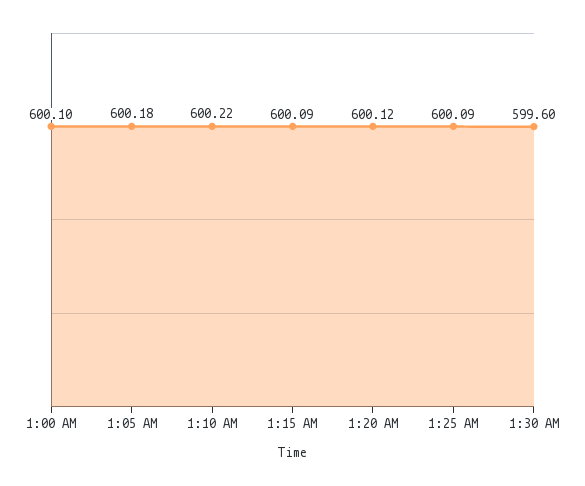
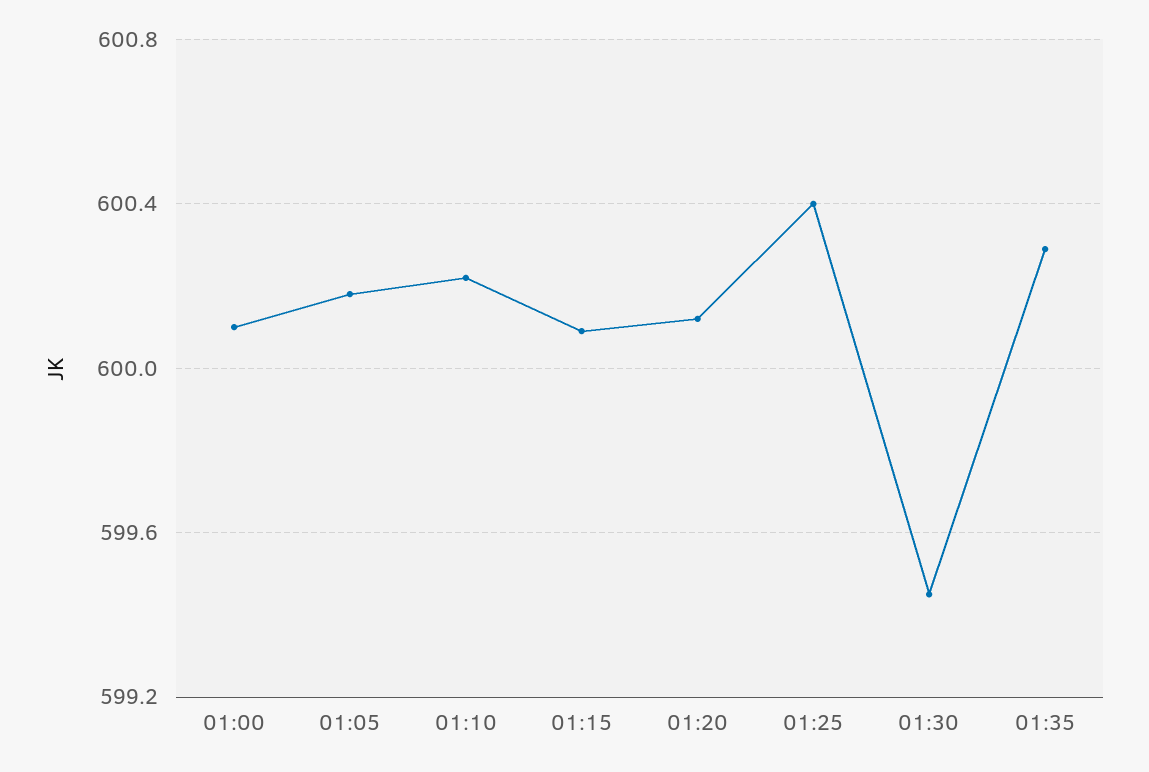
1:25 AM: 600.09 -> 600.4
1:30 AM: 599.6 -> 599.45
01:35: none -> 600.3

